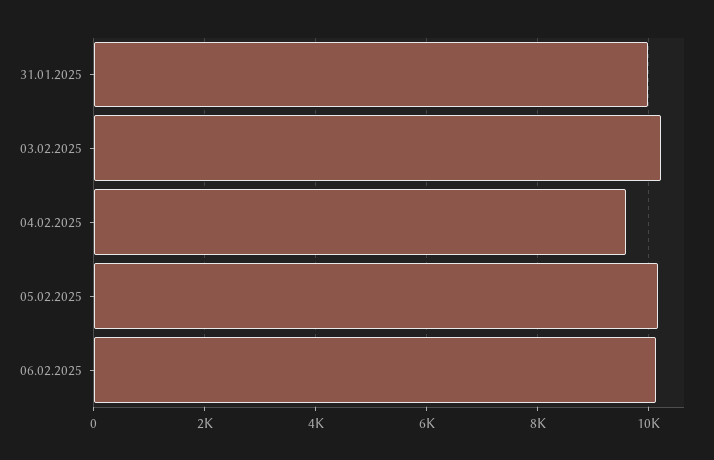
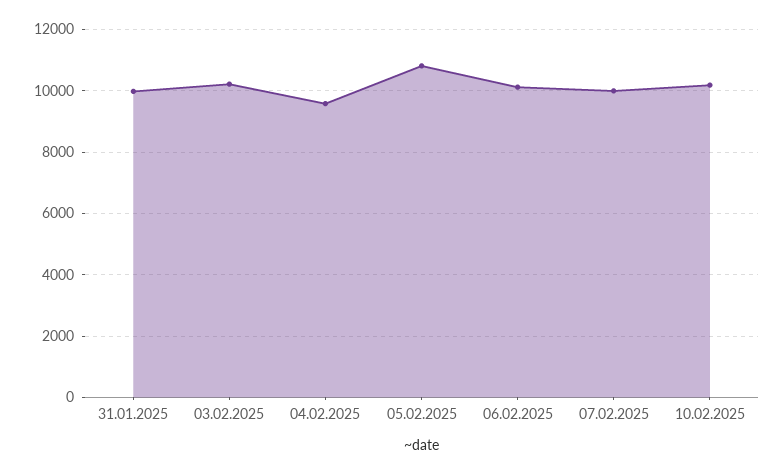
05.02.2025: 10200 -> 10800
07.02.2025: none -> 10000
10.02.2025: none -> 10200

